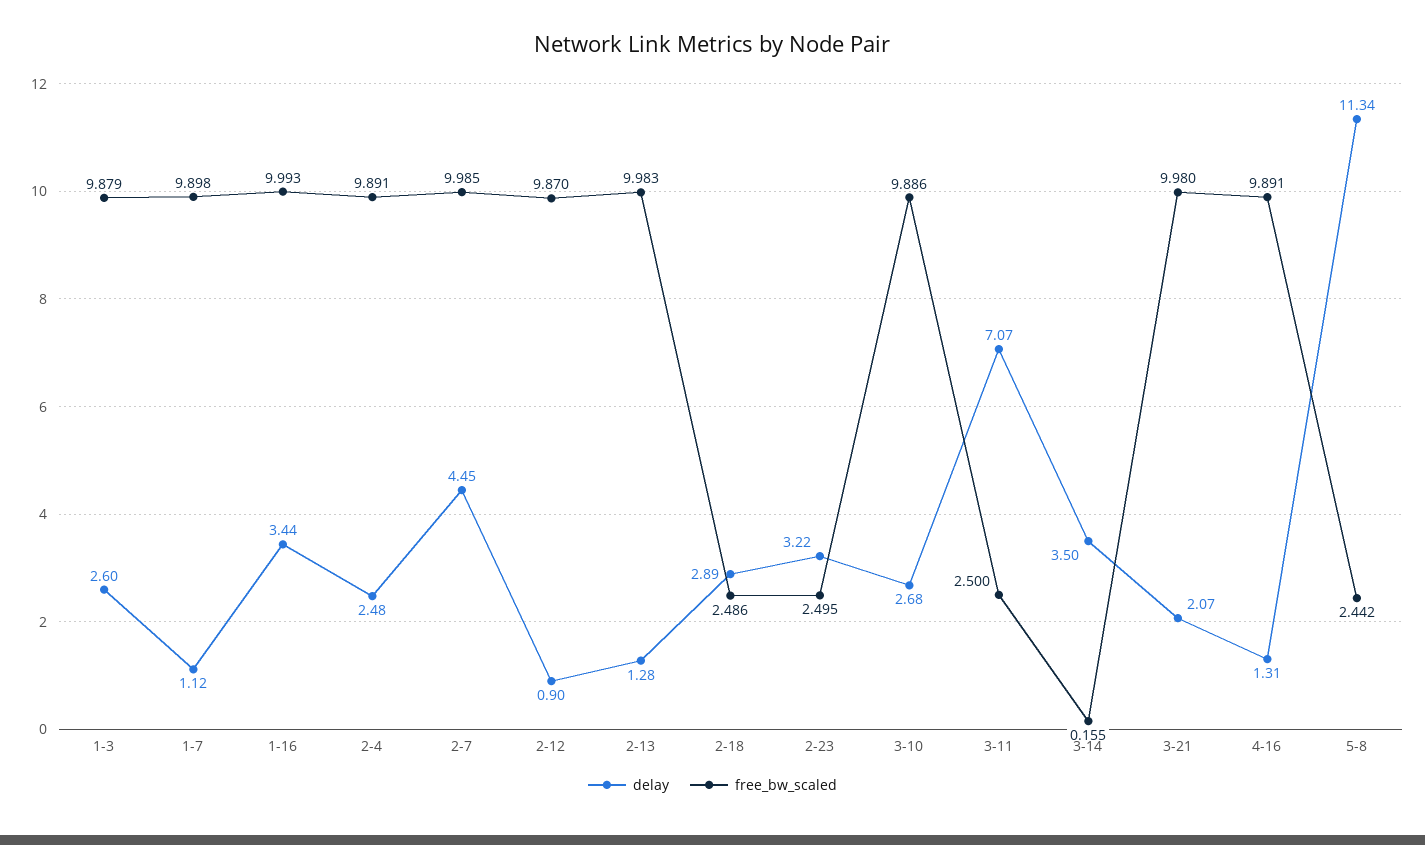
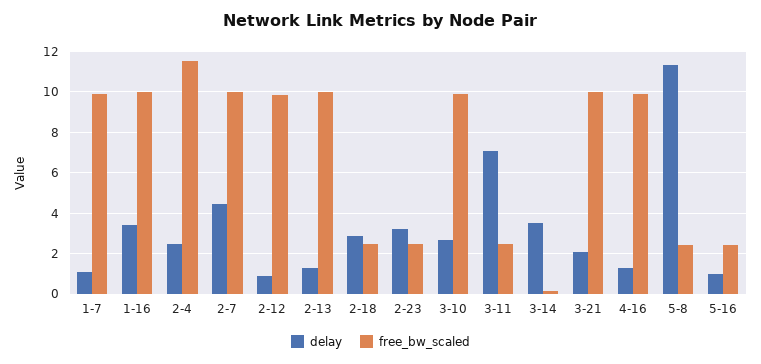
delay, 1-3: 2.6 -> none
free_bw_scaled, 1-3: 9.879 -> none
free_bw_scaled, 2-4: 9.891 -> 11.5
delay, 5-16: none -> 1
free_bw_scaled, 5-16: none -> 2.5

